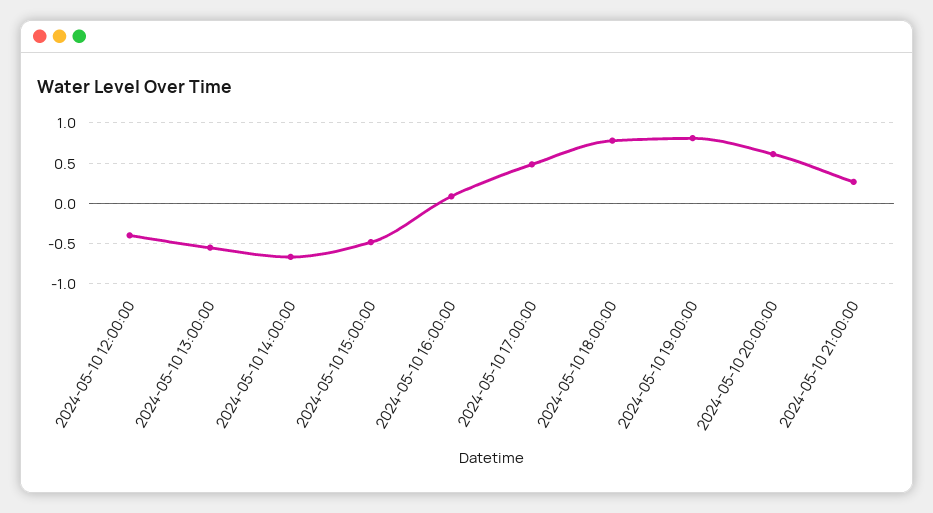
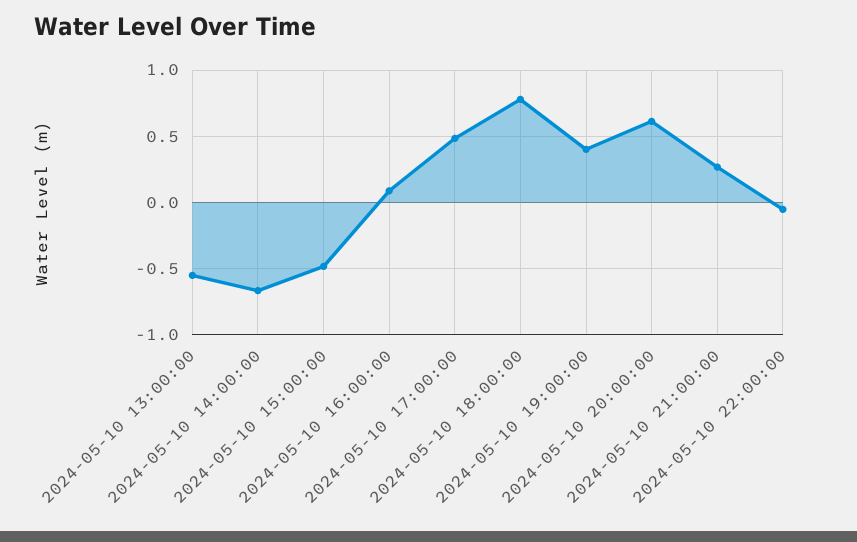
2024-05-10 12:00:00: -0.4 -> none
2024-05-10 19:00:00: 0.8 -> 0.4
2024-05-10 22:00:00: none -> -0.05

